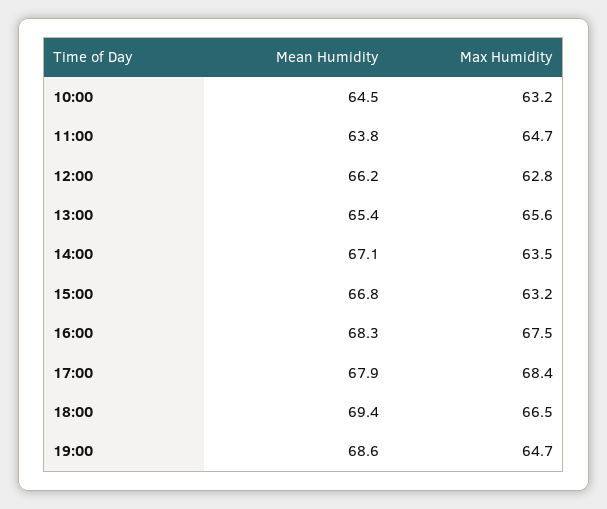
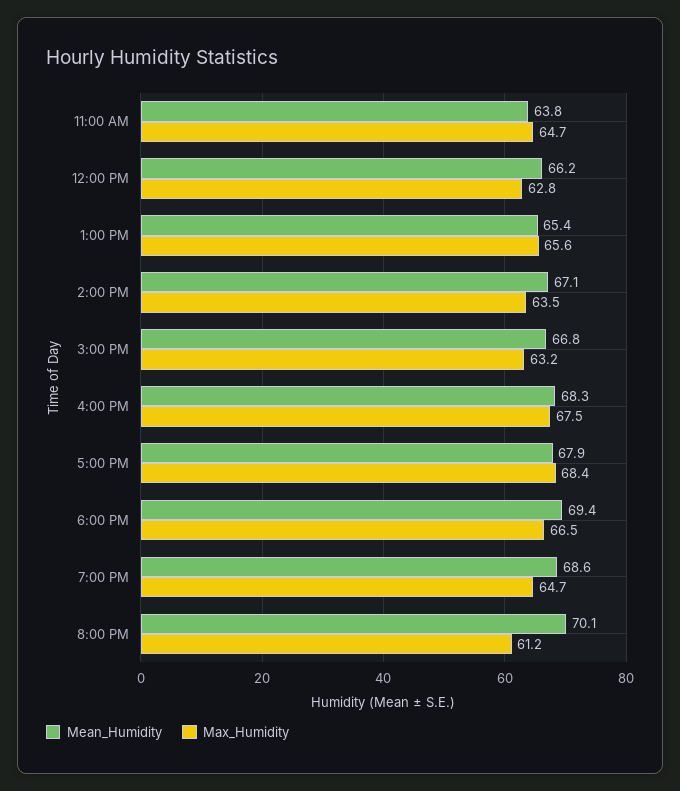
Mean Humidity, 10:00: 64.5 -> none
Max Humidity, 10:00: 63.2 -> none
Mean Humidity, 8:00 PM: none -> 70.1
Max Humidity, 8:00 PM: none -> 61.2

